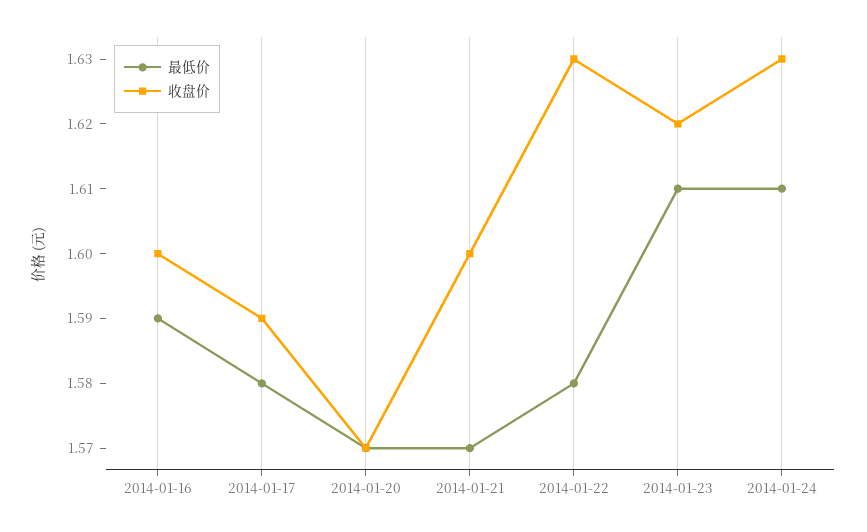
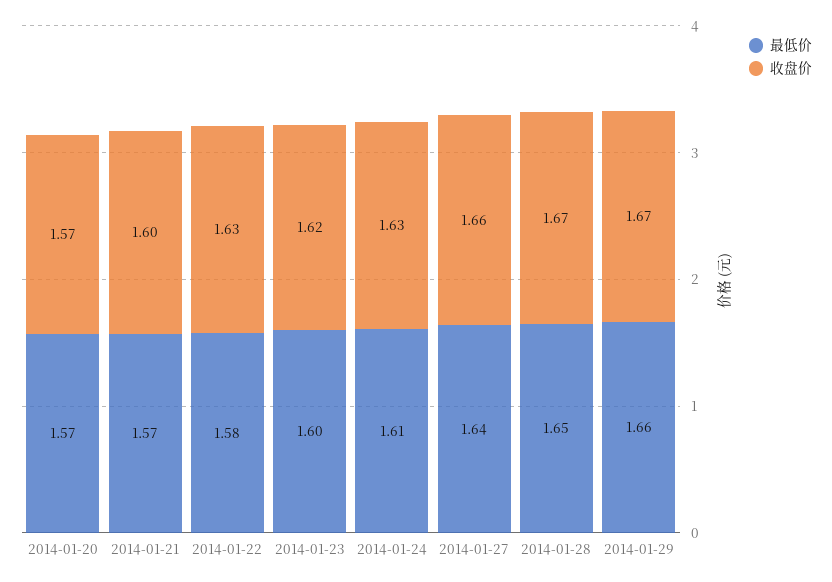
最低价, 2014-01-16: 1.59 -> none
收盘价, 2014-01-16: 1.6 -> none
最低价, 2014-01-17: 1.58 -> none
收盘价, 2014-01-17: 1.59 -> none
最低价, 2014-01-23: 1.61 -> 1.6
最低价, 2014-01-27: none -> 1.64
收盘价, 2014-01-27: none -> 1.66
最低价, 2014-01-28: none -> 1.65
收盘价, 2014-01-28: none -> 1.67
最低价, 2014-01-29: none -> 1.66
收盘价, 2014-01-29: none -> 1.67

